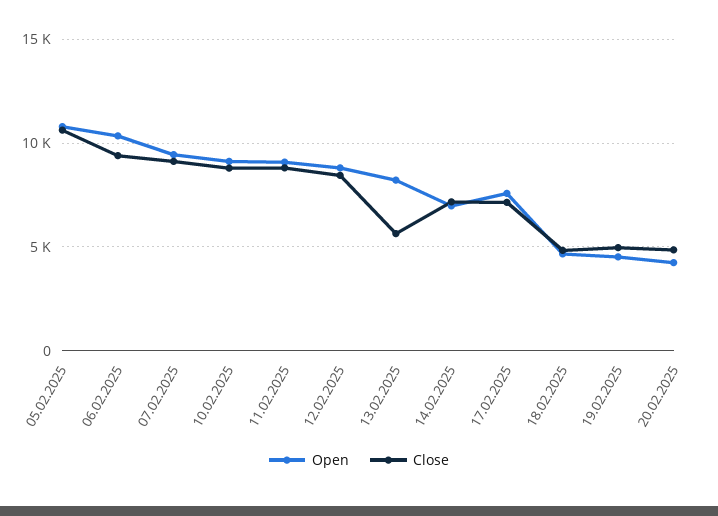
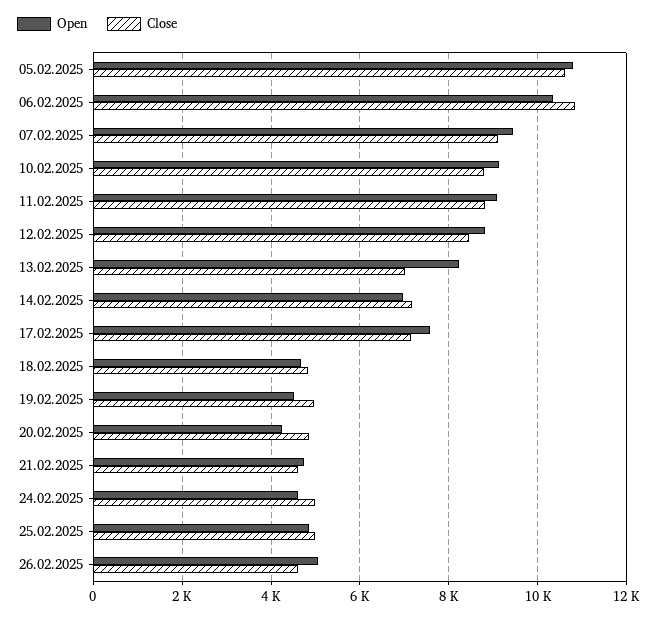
Close, 06.02.2025: 9500 -> 10800
Close, 13.02.2025: 5500 -> 7000
Open, 21.02.2025: none -> 4800
Close, 21.02.2025: none -> 4600
Open, 24.02.2025: none -> 4600
Close, 24.02.2025: none -> 5000
Open, 25.02.2025: none -> 4800
Close, 25.02.2025: none -> 5000
Open, 26.02.2025: none -> 5000
Close, 26.02.2025: none -> 4600

